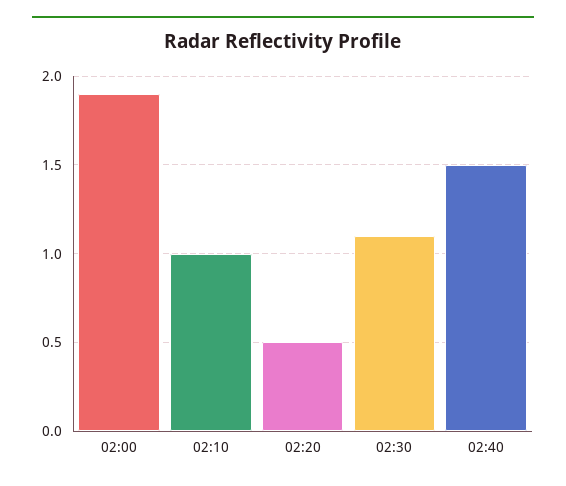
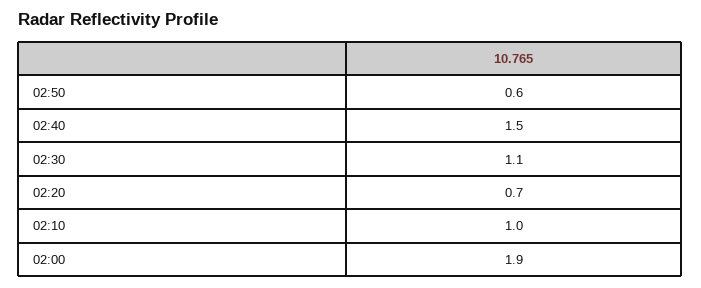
02:20: 0.5 -> 0.7
02:50: none -> 0.6

